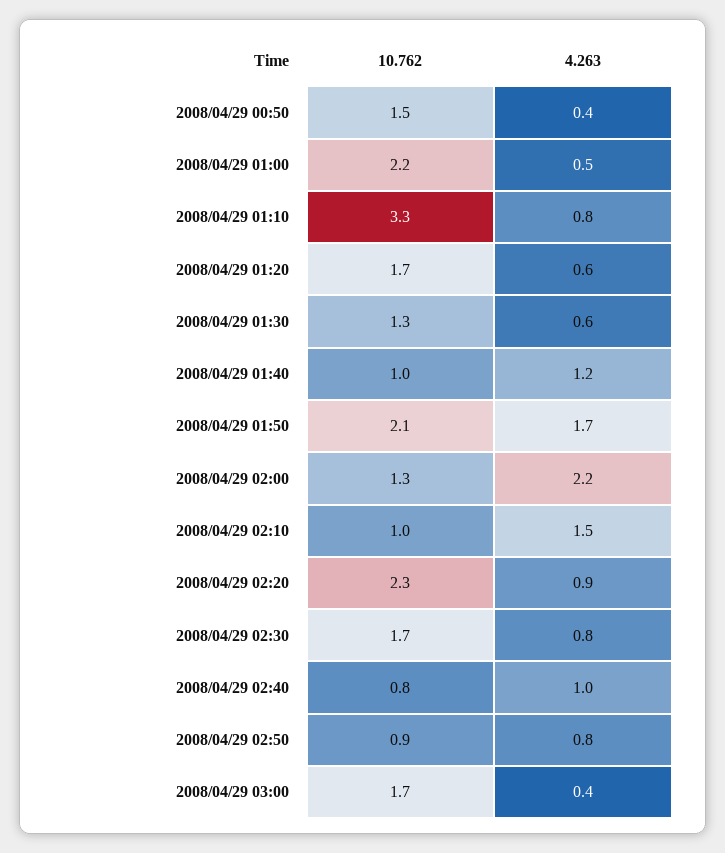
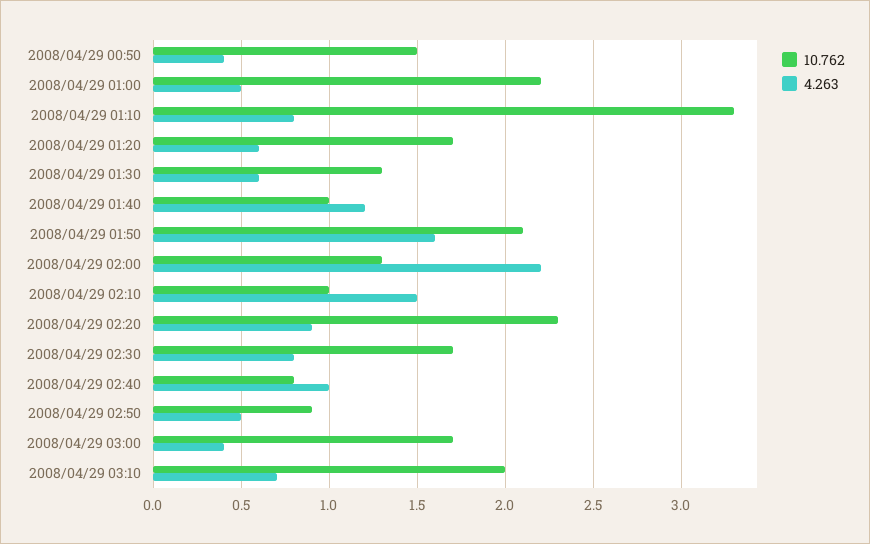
4.263, 2008/04/29 01:50: 1.7 -> 1.6
4.263, 2008/04/29 02:50: 0.8 -> 0.5
10.762, 2008/04/29 03:10: none -> 2
4.263, 2008/04/29 03:10: none -> 0.7

